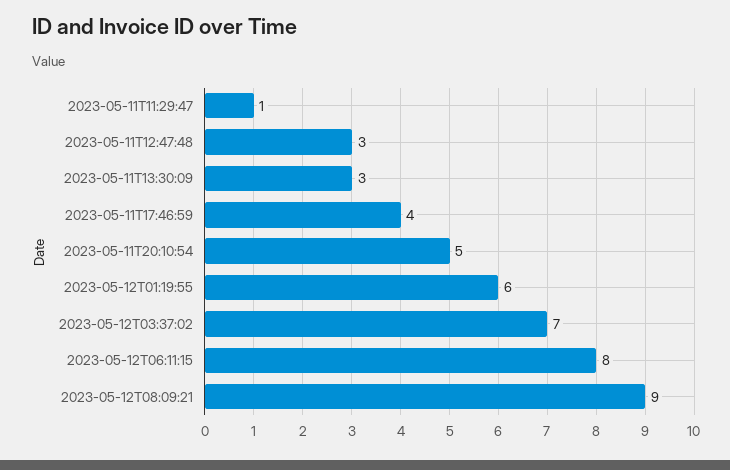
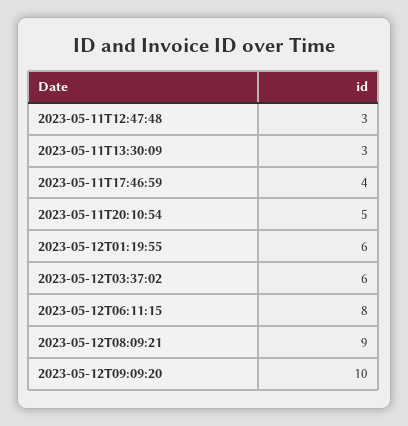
2023-05-11T11:29:47: 1 -> none
2023-05-12T03:37:02: 7 -> 6
2023-05-12T09:09:20: none -> 10

